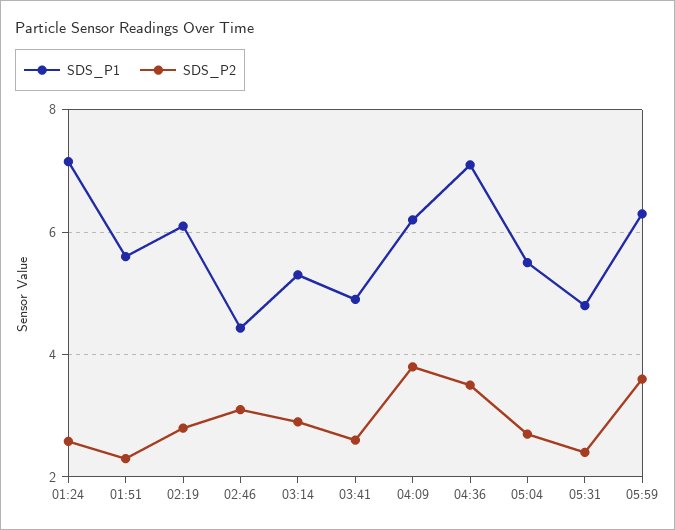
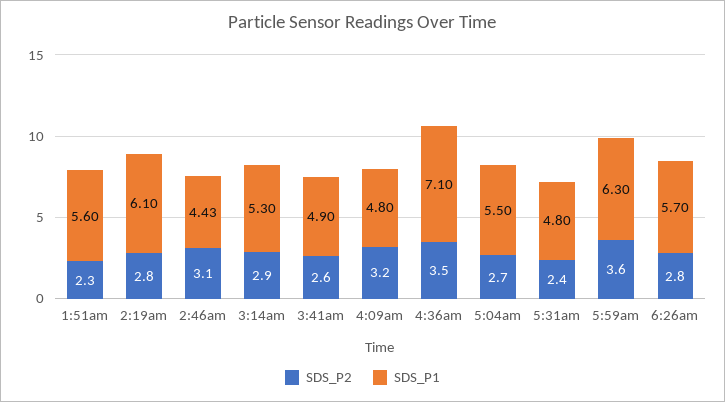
SDS_P1, 01:24: 7.2 -> none
SDS_P2, 01:24: 2.6 -> none
SDS_P1, 04:09: 6.2 -> 4.8
SDS_P2, 04:09: 3.8 -> 3.2
SDS_P2, 6:26am: none -> 2.8
SDS_P1, 6:26am: none -> 5.7

